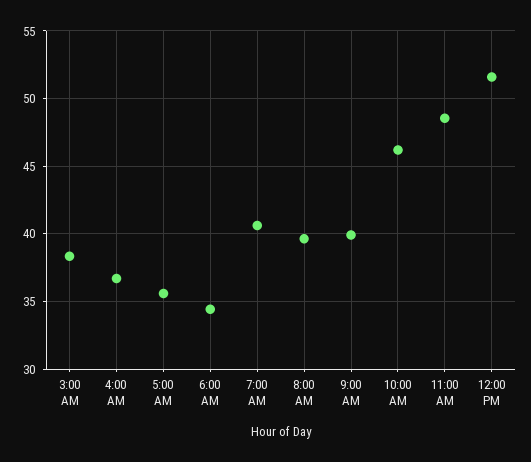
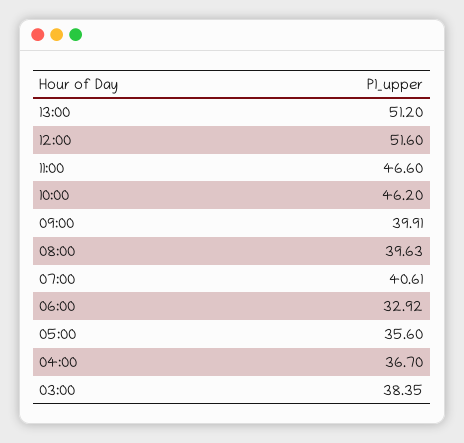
6:00 AM: 34.5 -> 32.92
11:00 AM: 48.5 -> 46.6
13:00: none -> 51.2

